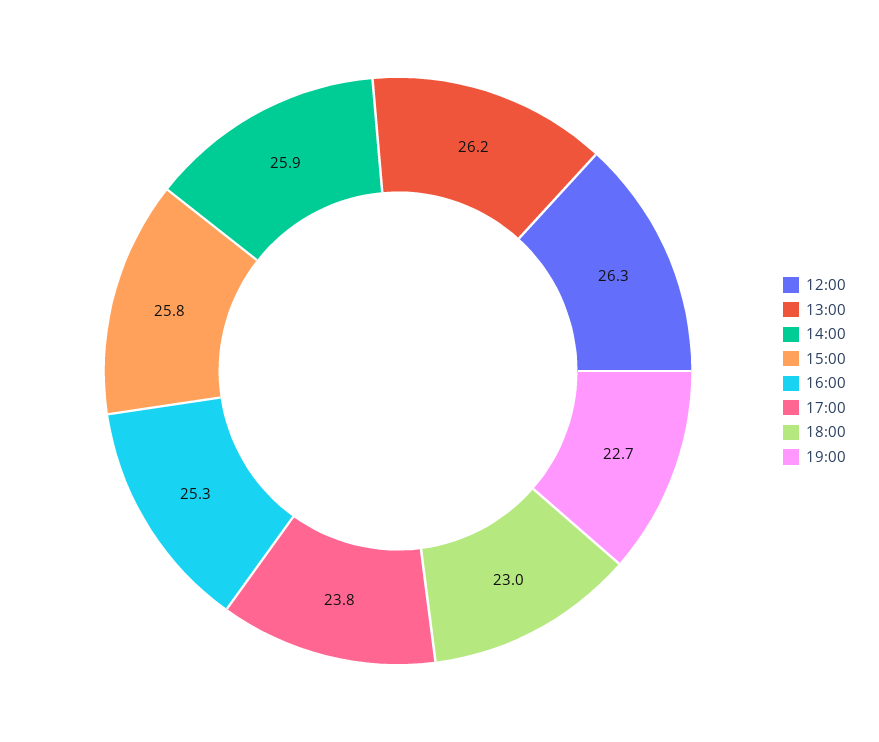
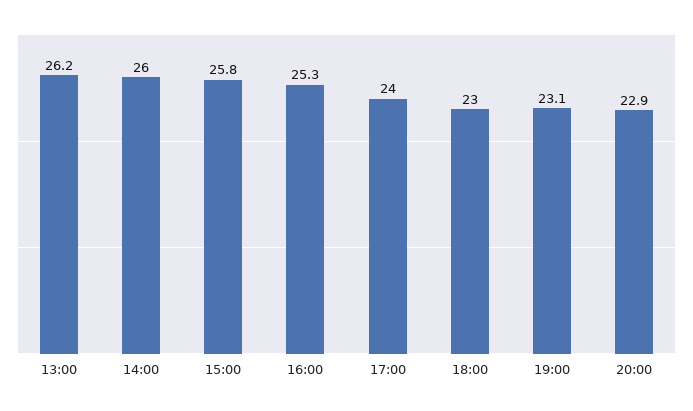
12:00: 26.3 -> none
14:00: 25.9 -> 26
17:00: 23.8 -> 24
19:00: 22.7 -> 23.1
20:00: none -> 22.9

